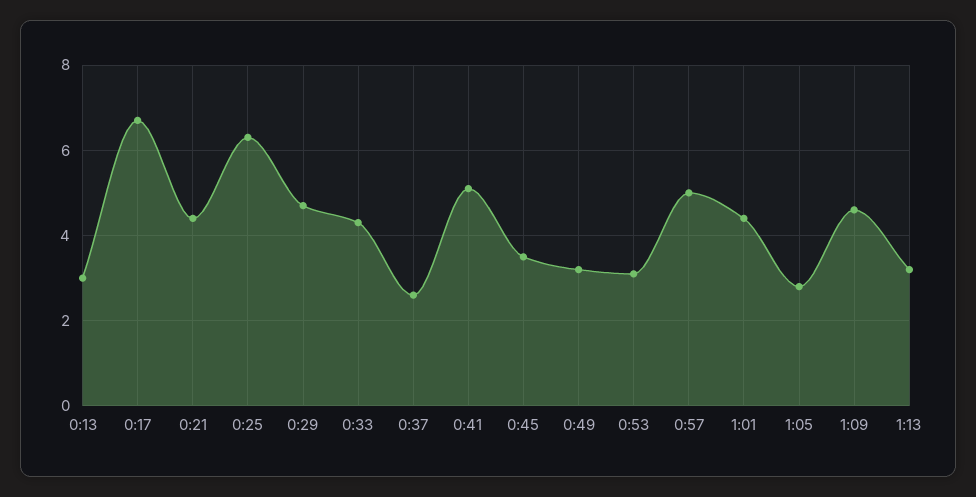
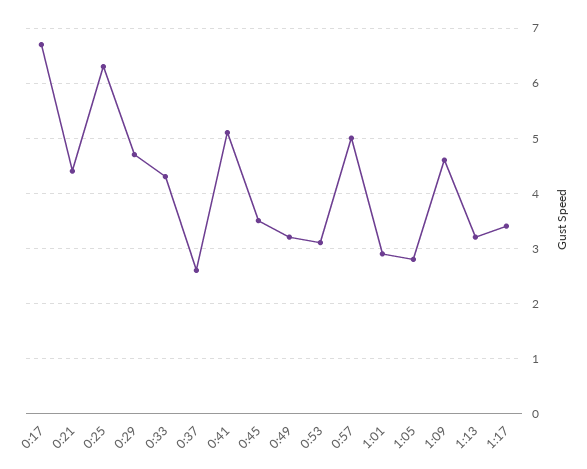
0:13: 3 -> none
1:01: 4.5 -> 3
1:17: none -> 3.5

